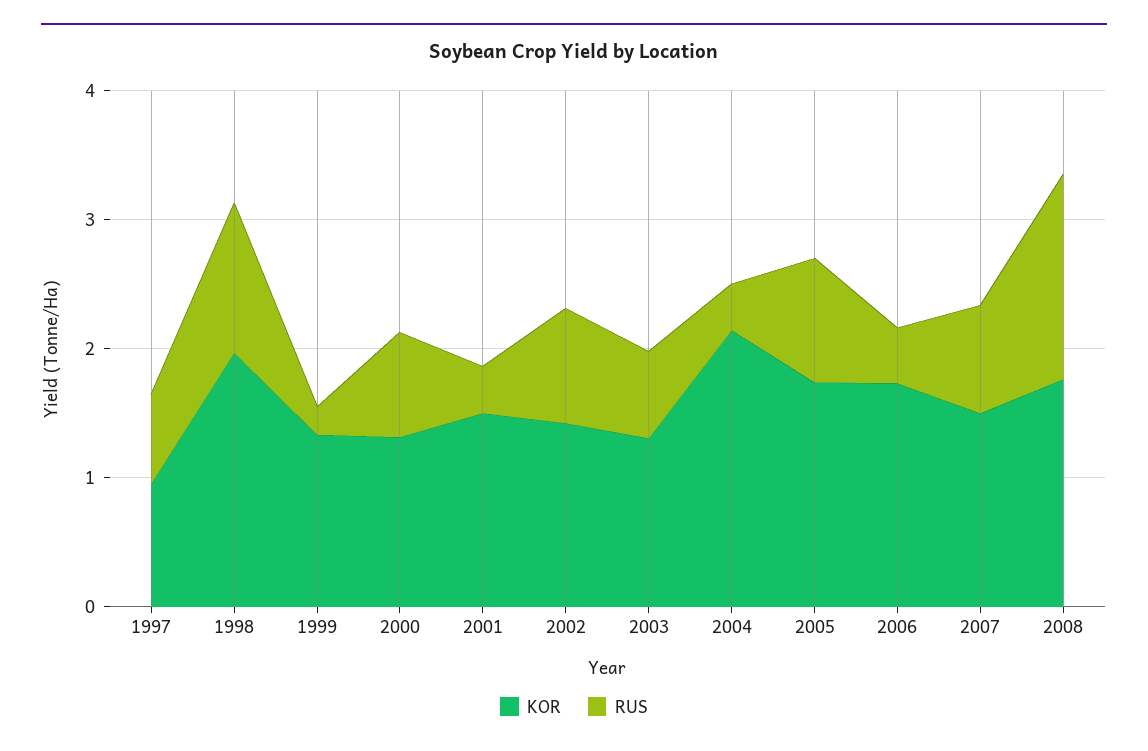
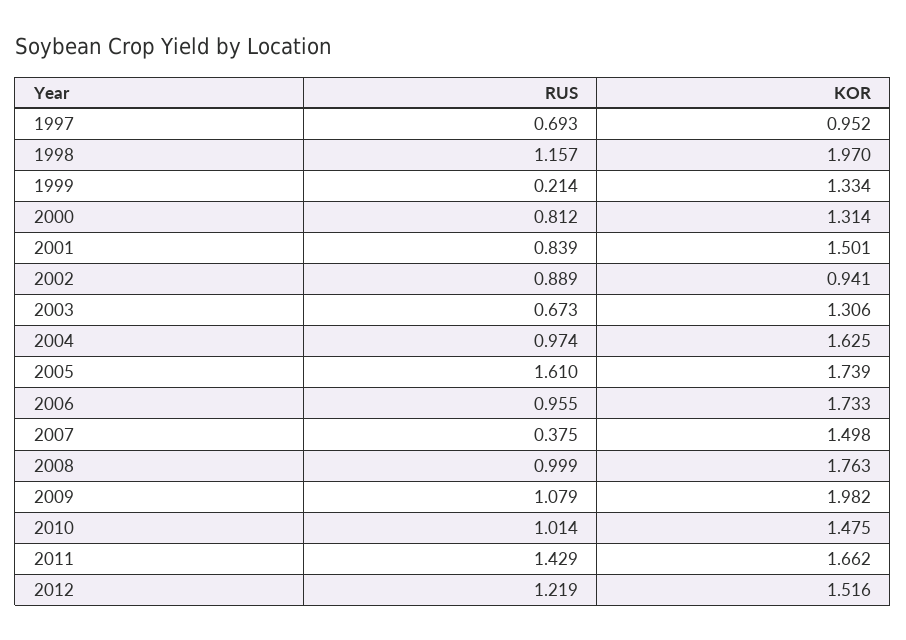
RUS, 2001: 0.4 -> 0.839
KOR, 2002: 1.4 -> 0.941
KOR, 2004: 2.2 -> 1.625
RUS, 2004: 0.4 -> 0.974
RUS, 2005: 1 -> 1.61
RUS, 2006: 0.4 -> 0.955
RUS, 2007: 0.8 -> 0.375
RUS, 2008: 1.6 -> 0.999
RUS, 2009: none -> 1.079
KOR, 2009: none -> 1.982
RUS, 2010: none -> 1.014
KOR, 2010: none -> 1.475
RUS, 2011: none -> 1.429
KOR, 2011: none -> 1.662
RUS, 2012: none -> 1.219
KOR, 2012: none -> 1.516

